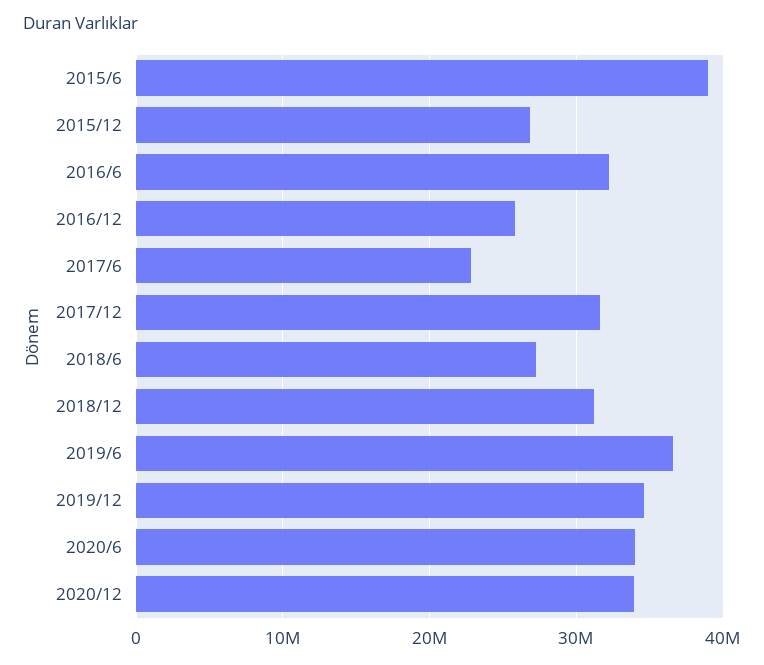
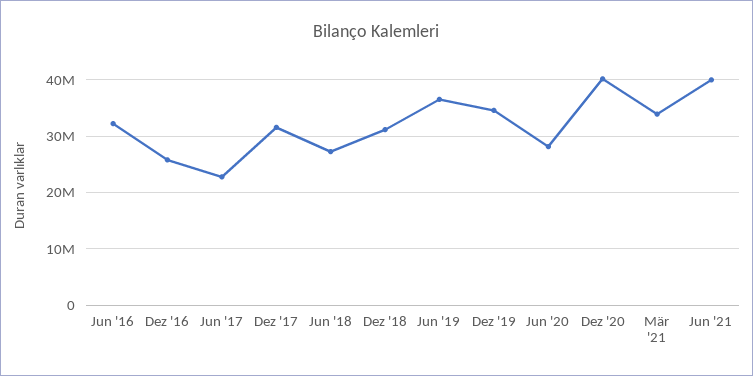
2015/6: 39000000 -> none
2015/12: 27000000 -> none
2020/6: 34000000 -> 28000000
2020/12: 34000000 -> 40000000
Mär '21: none -> 34000000
Jun '21: none -> 40000000

